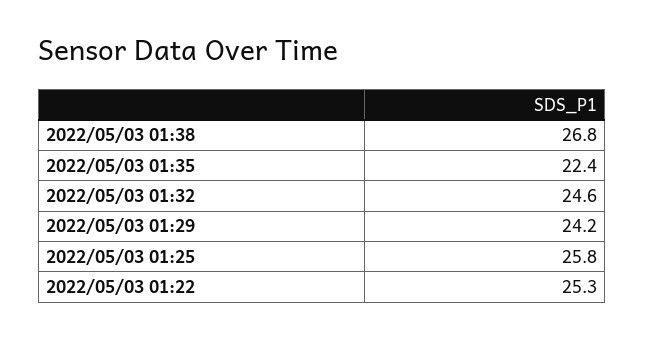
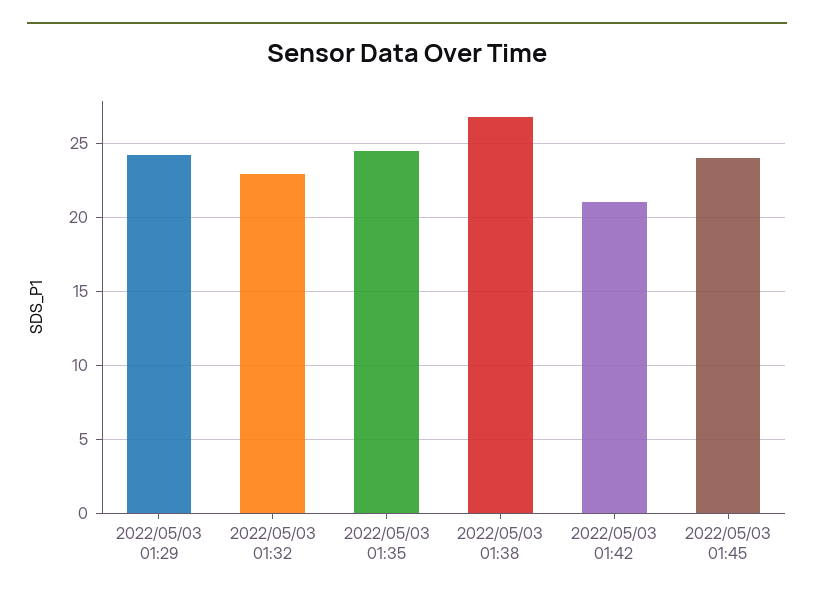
2022/05/03 01:35: 22.4 -> 24.5
2022/05/03 01:32: 24.6 -> 23
2022/05/03 01:25: 25.8 -> none
2022/05/03 01:22: 25.3 -> none
2022/05/03 01:42: none -> 21
2022/05/03 01:45: none -> 24

